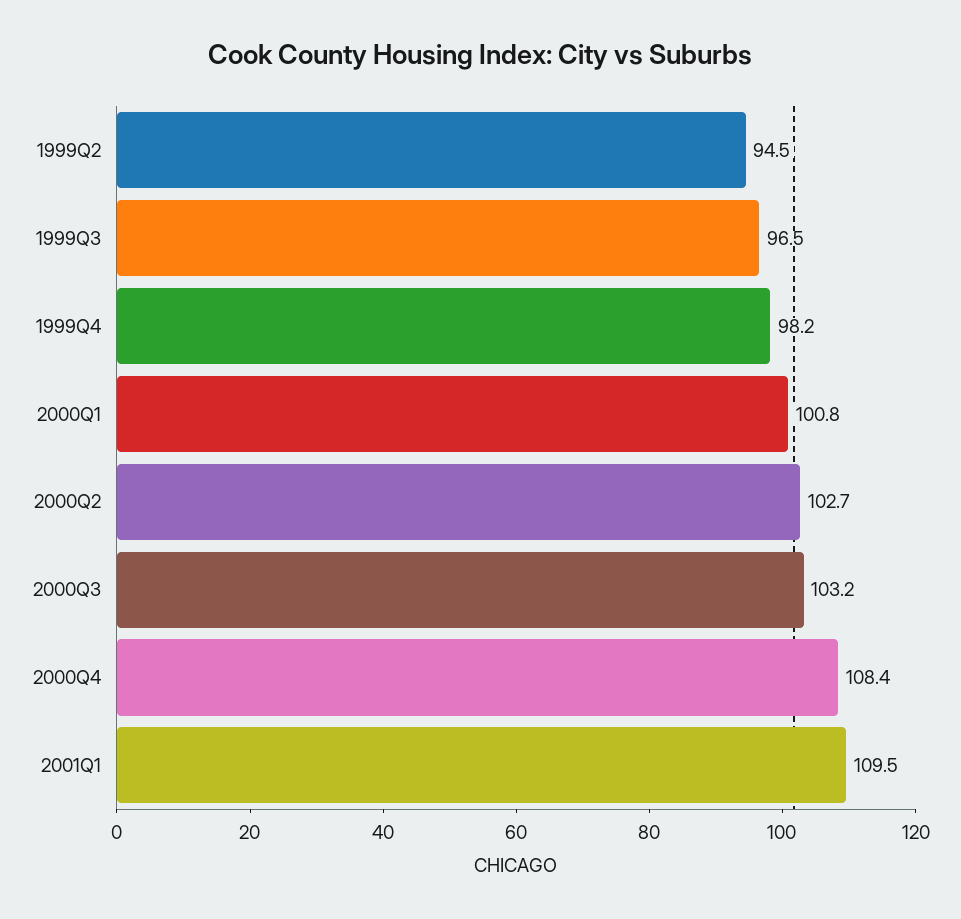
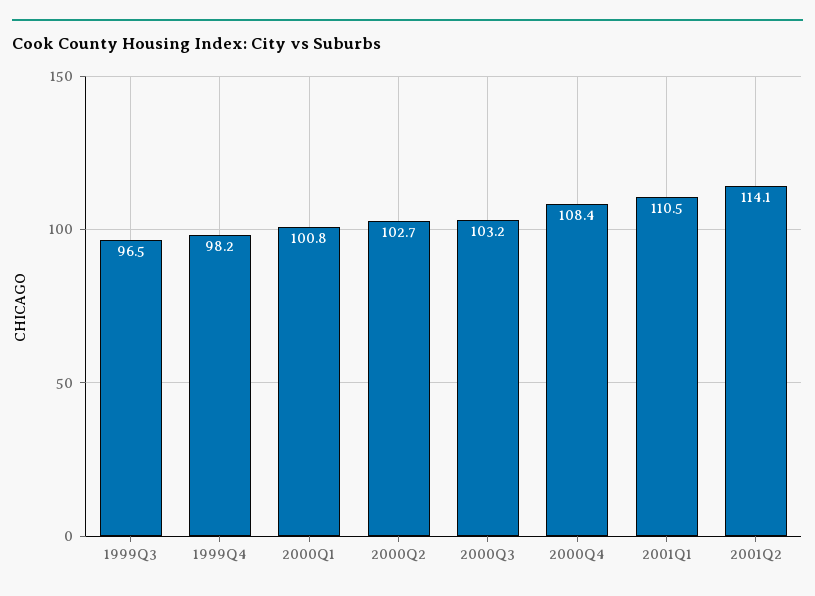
1999Q2: 94.5 -> none
2001Q1: 109.5 -> 110.5
2001Q2: none -> 114.1

